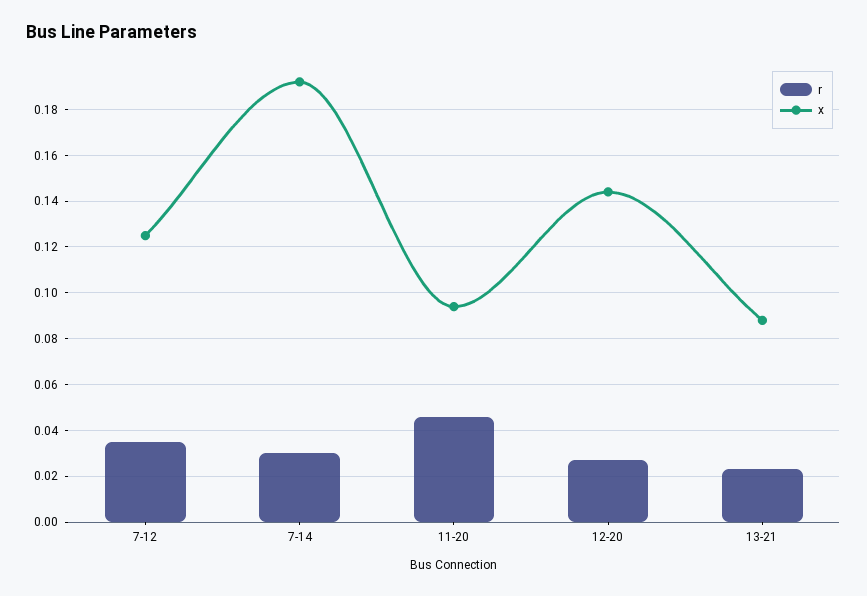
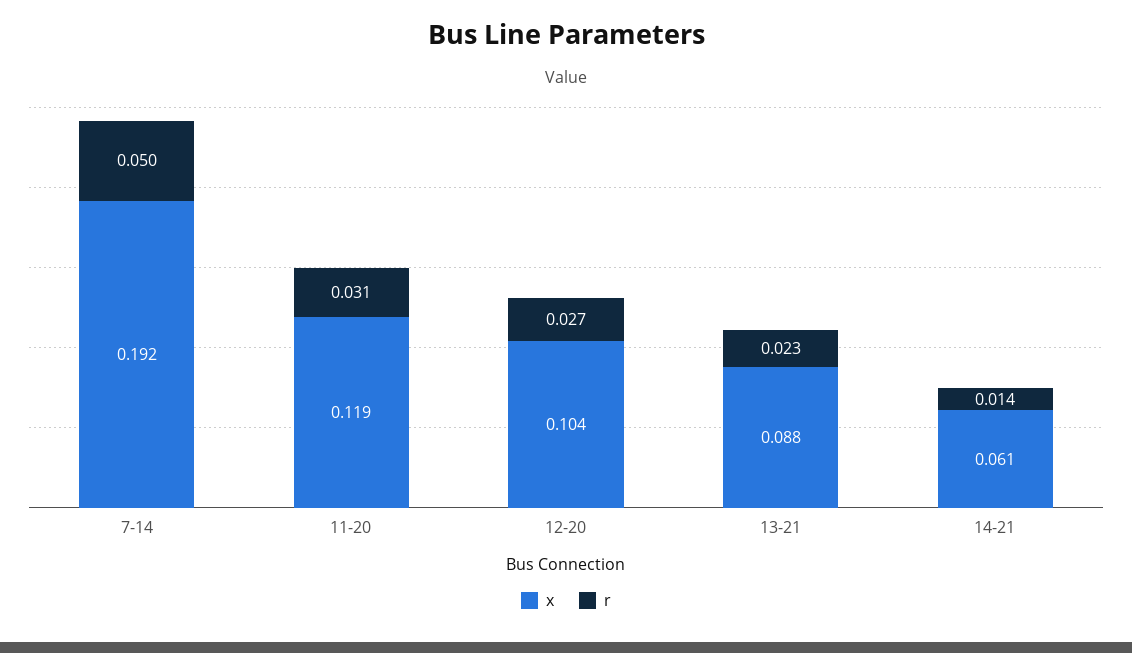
r, 7-12: 0.035 -> none
x, 7-12: 0.125 -> none
r, 7-14: 0.03 -> 0.05
r, 11-20: 0.045 -> 0.031
x, 11-20: 0.095 -> 0.119
x, 12-20: 0.145 -> 0.104
x, 14-21: none -> 0.061
r, 14-21: none -> 0.014

